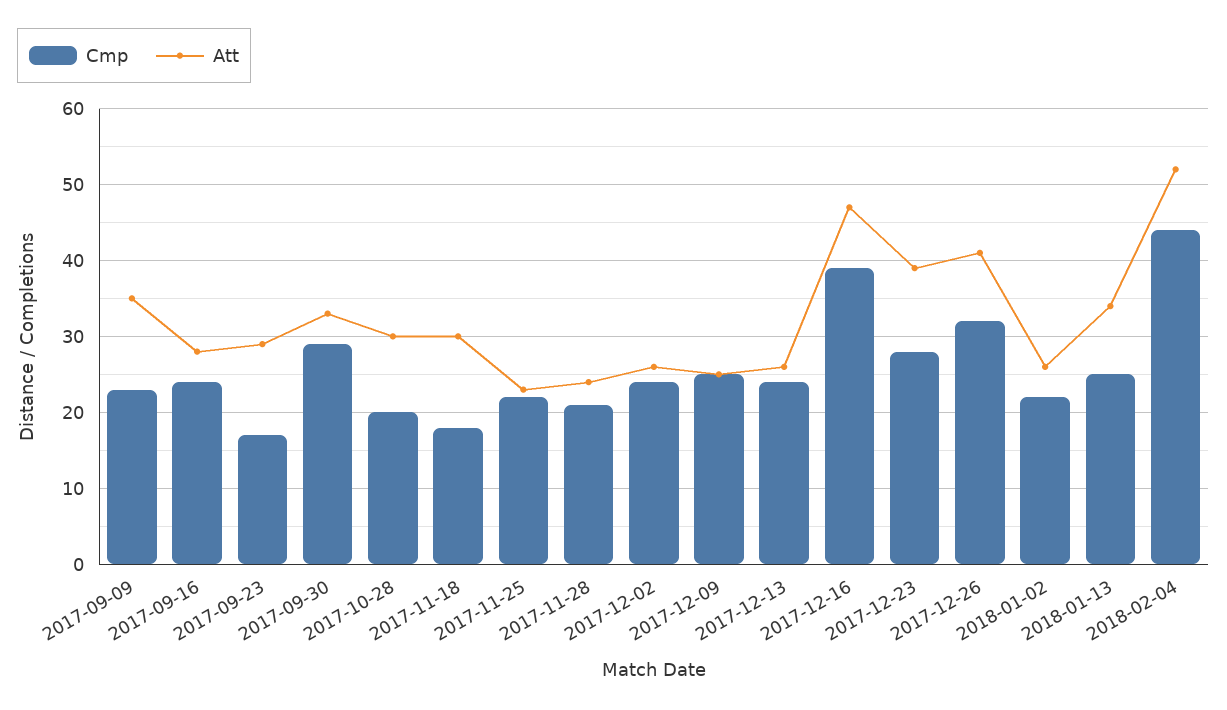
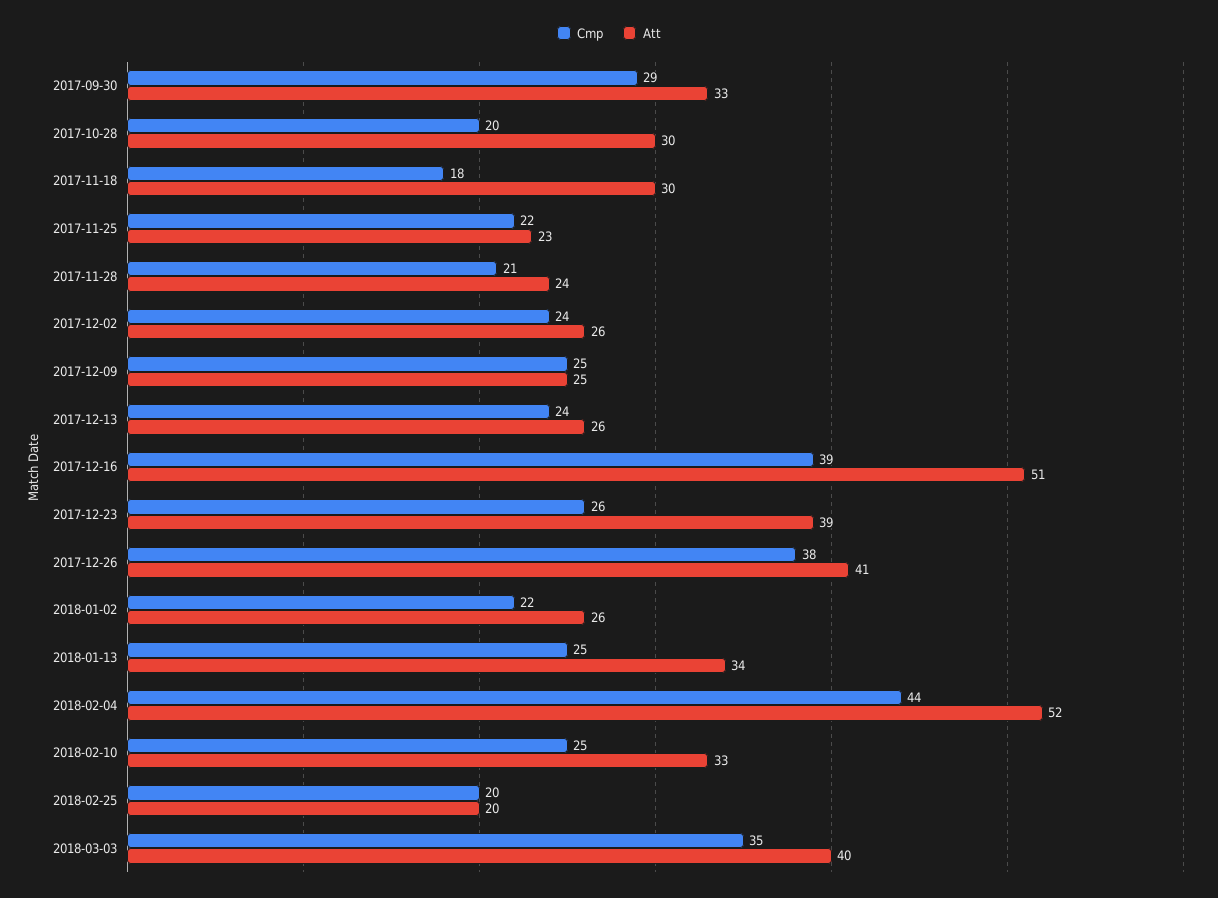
Cmp, 2017-09-09: 23 -> none
Att, 2017-09-09: 35 -> none
Cmp, 2017-09-16: 24 -> none
Att, 2017-09-16: 28 -> none
Cmp, 2017-09-23: 17 -> none
Att, 2017-09-23: 29 -> none
Att, 2017-12-16: 47 -> 51
Cmp, 2017-12-23: 28 -> 26
Cmp, 2017-12-26: 32 -> 38
Cmp, 2018-02-10: none -> 25
Att, 2018-02-10: none -> 33
Cmp, 2018-02-25: none -> 20
Att, 2018-02-25: none -> 20
Cmp, 2018-03-03: none -> 35
Att, 2018-03-03: none -> 40

